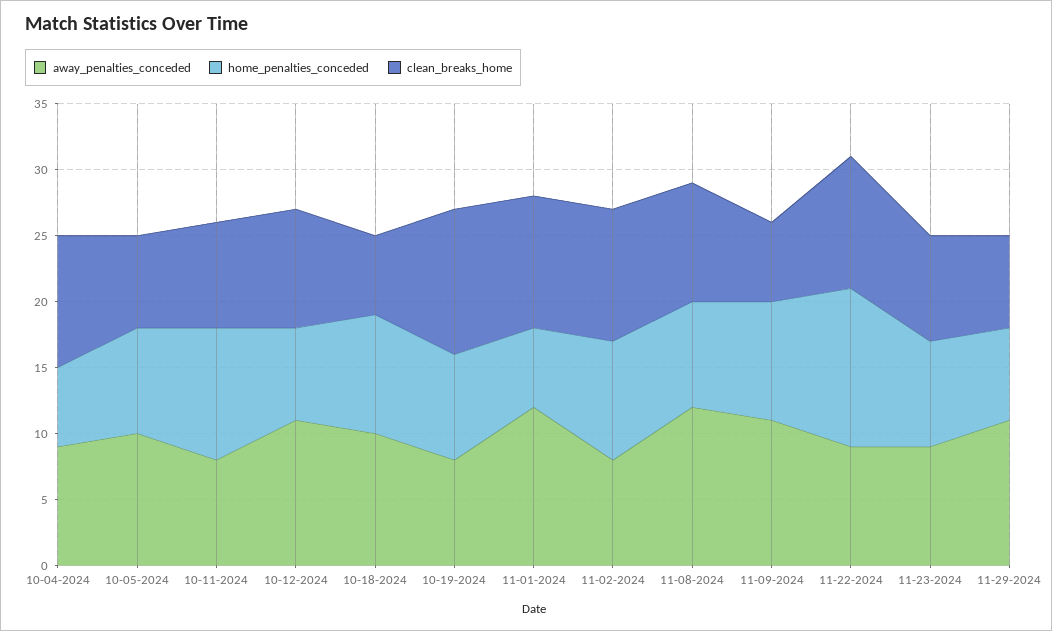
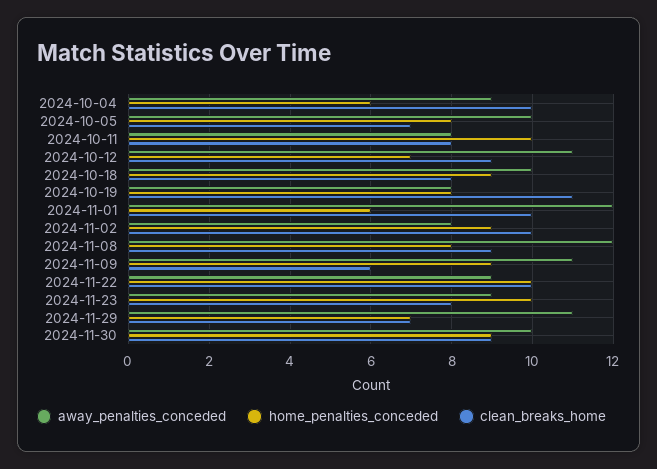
clean_breaks_home, 10-18-2024: 6 -> 8
home_penalties_conceded, 11-22-2024: 12 -> 10
home_penalties_conceded, 11-23-2024: 8 -> 10
away_penalties_conceded, 2024-11-30: none -> 10
home_penalties_conceded, 2024-11-30: none -> 9
clean_breaks_home, 2024-11-30: none -> 9

